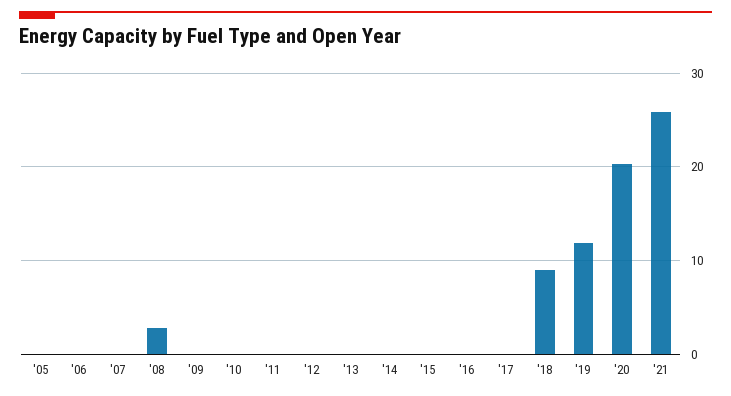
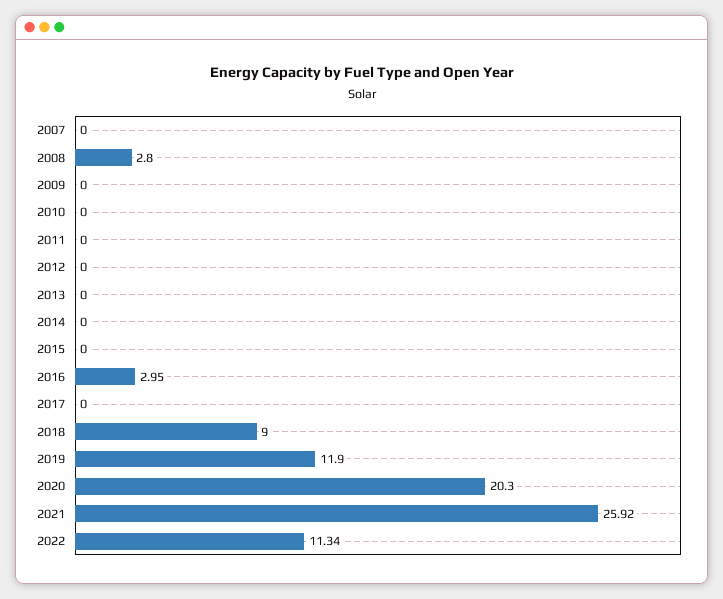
'05: 0 -> none
'06: 0 -> none
'16: 0 -> 2.95
2022: none -> 11.34

